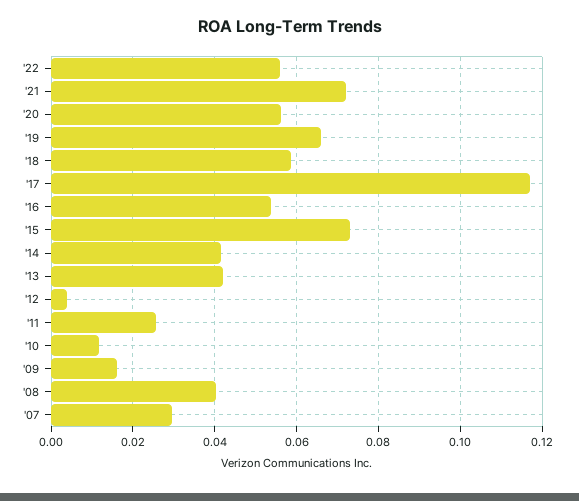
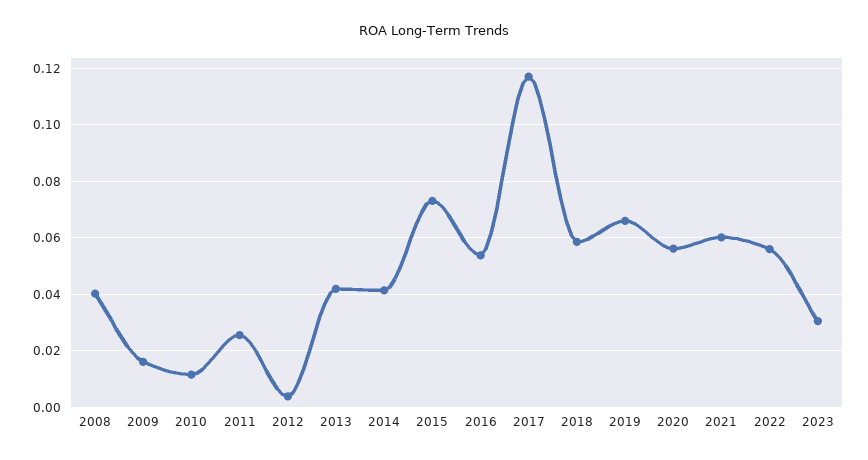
'21: 0.072 -> 0.06
'07: 0.03 -> none
2023: none -> 0.03

